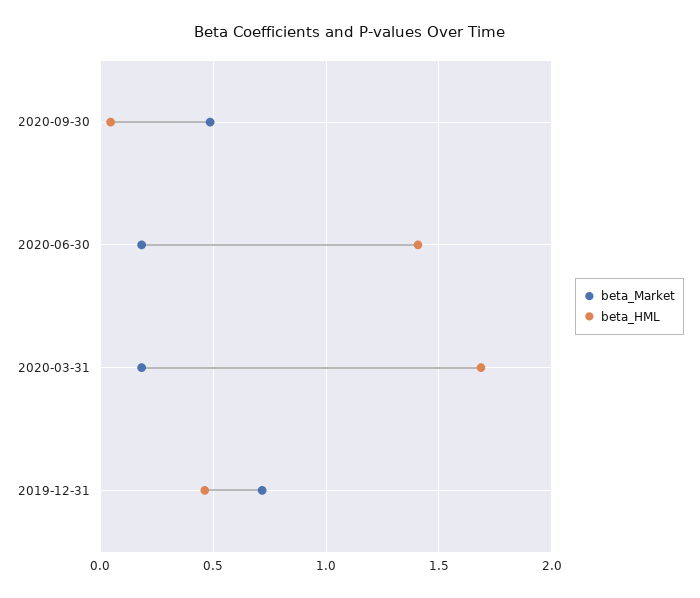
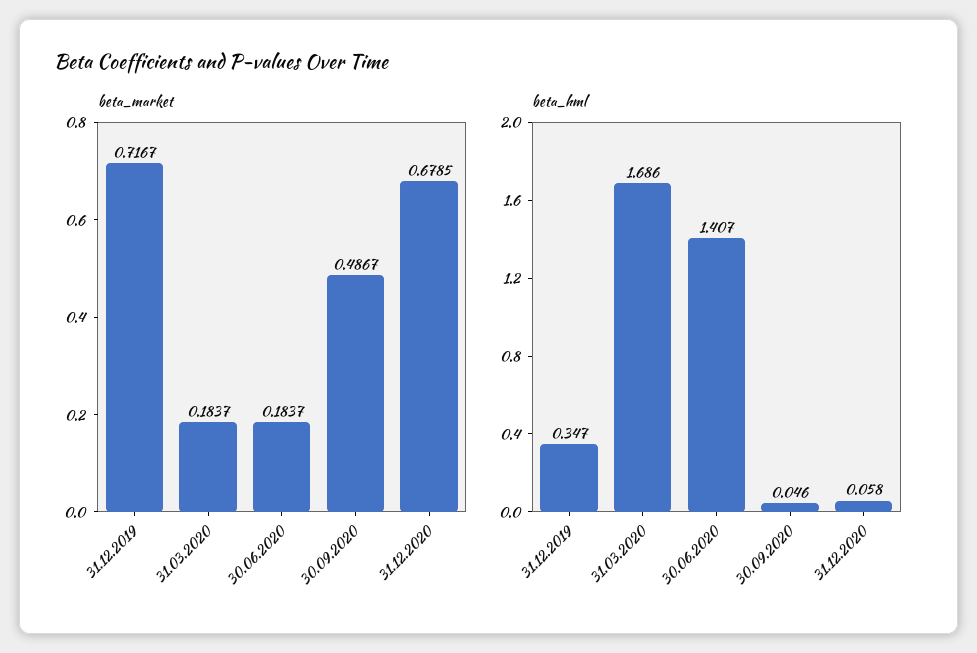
beta_HML, 2019-12-31: 0.45 -> 0.347
beta_Market, 31.12.2020: none -> 0.6785
beta_HML, 31.12.2020: none -> 0.058

